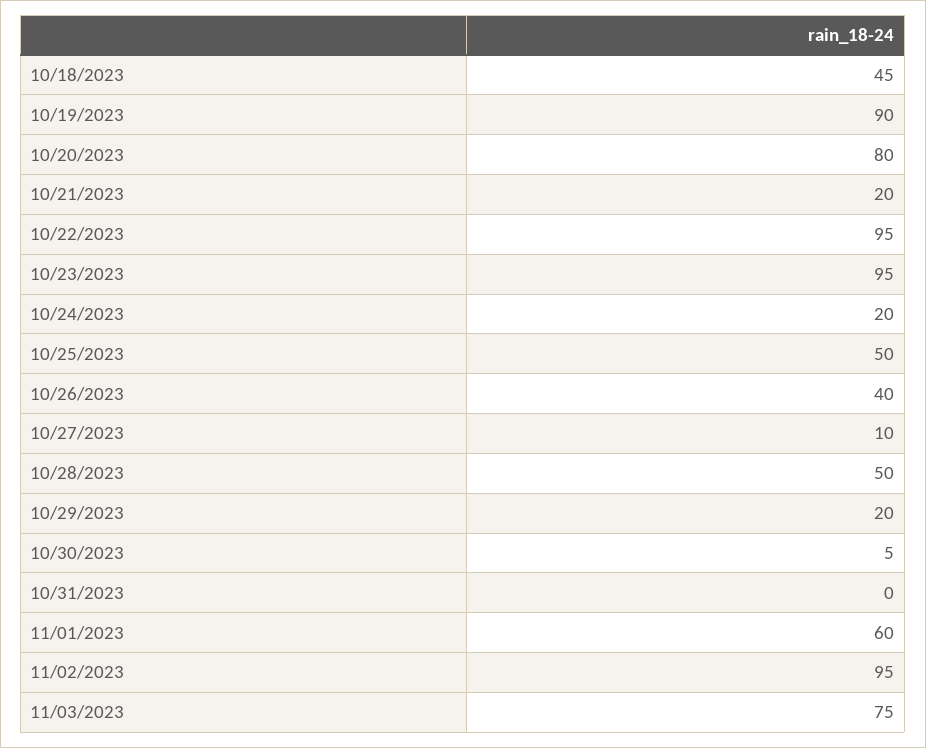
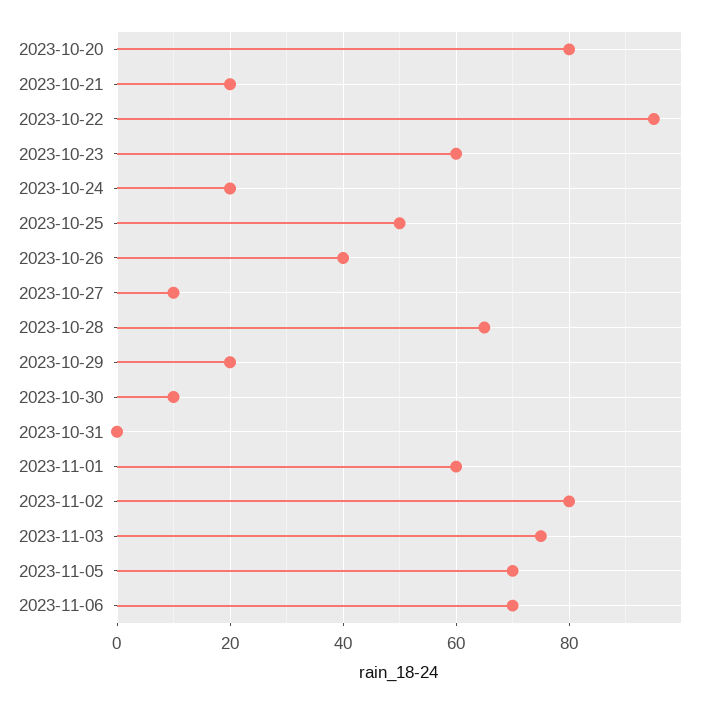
10/18/2023: 45 -> none
10/19/2023: 90 -> none
10/23/2023: 95 -> 60
10/28/2023: 50 -> 65
10/30/2023: 5 -> 10
11/02/2023: 95 -> 80
2023-11-05: none -> 70
2023-11-06: none -> 70

